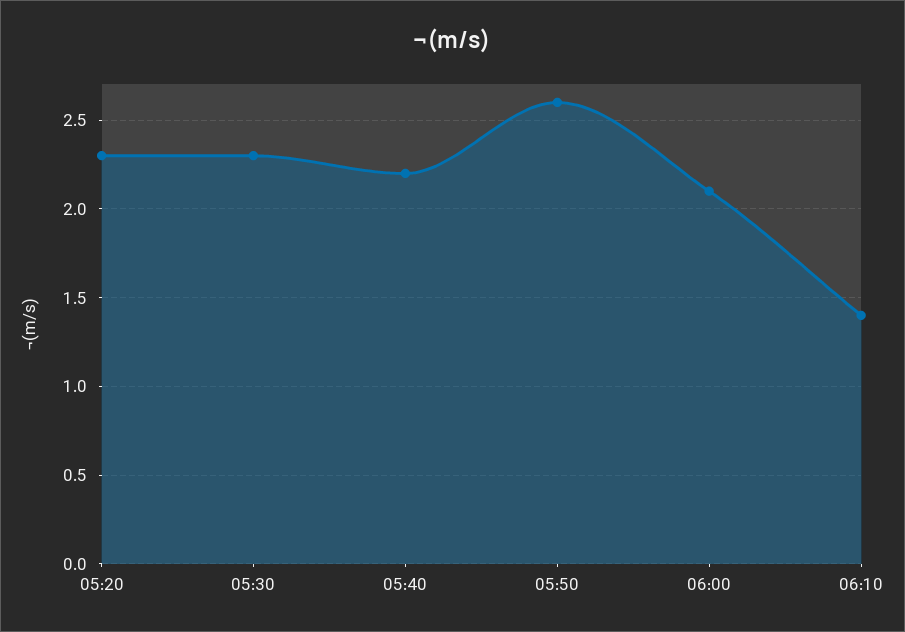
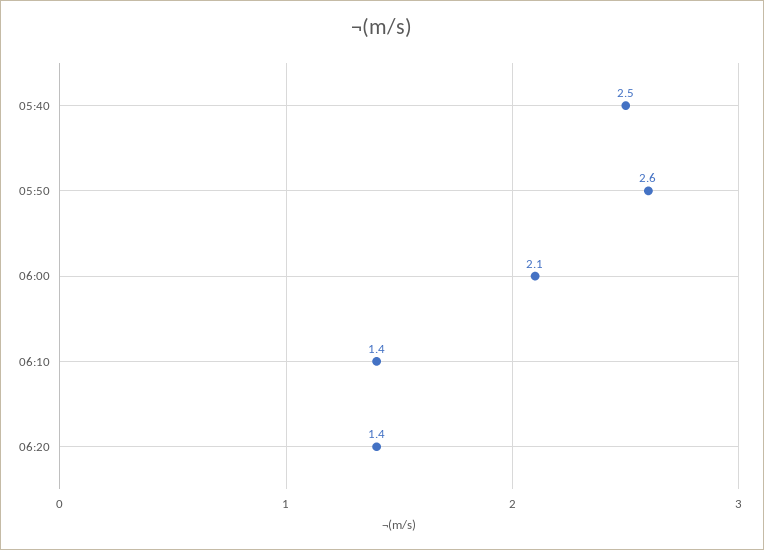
05:20: 2.3 -> none
05:30: 2.3 -> none
05:40: 2.2 -> 2.5
06:20: none -> 1.4

